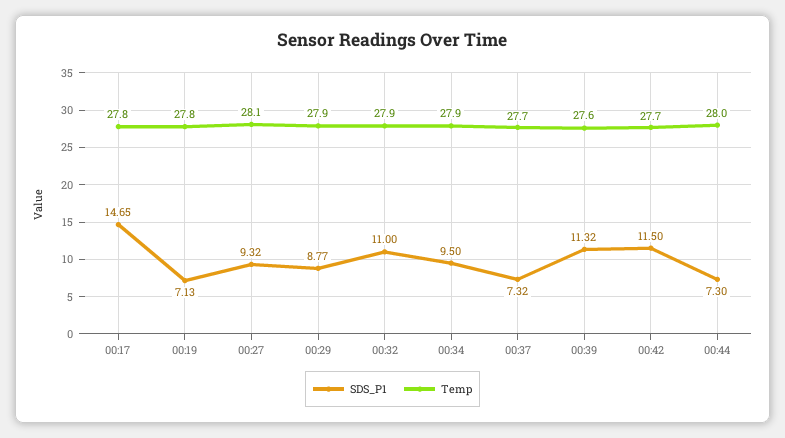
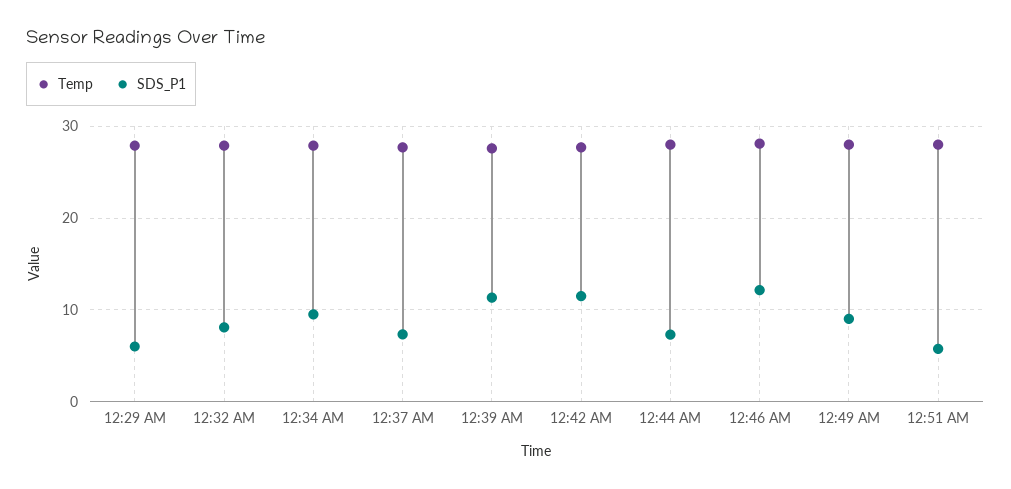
SDS_P1, 00:17: 14.65 -> none
Temp, 00:17: 27.8 -> none
SDS_P1, 00:19: 7.13 -> none
Temp, 00:19: 27.8 -> none
SDS_P1, 00:27: 9.32 -> none
Temp, 00:27: 28.1 -> none
SDS_P1, 00:29: 8.77 -> 6
SDS_P1, 00:32: 11 -> 8
Temp, 12:46 AM: none -> 28
SDS_P1, 12:46 AM: none -> 12
Temp, 12:49 AM: none -> 28
SDS_P1, 12:49 AM: none -> 9
Temp, 12:51 AM: none -> 28
SDS_P1, 12:51 AM: none -> 6

